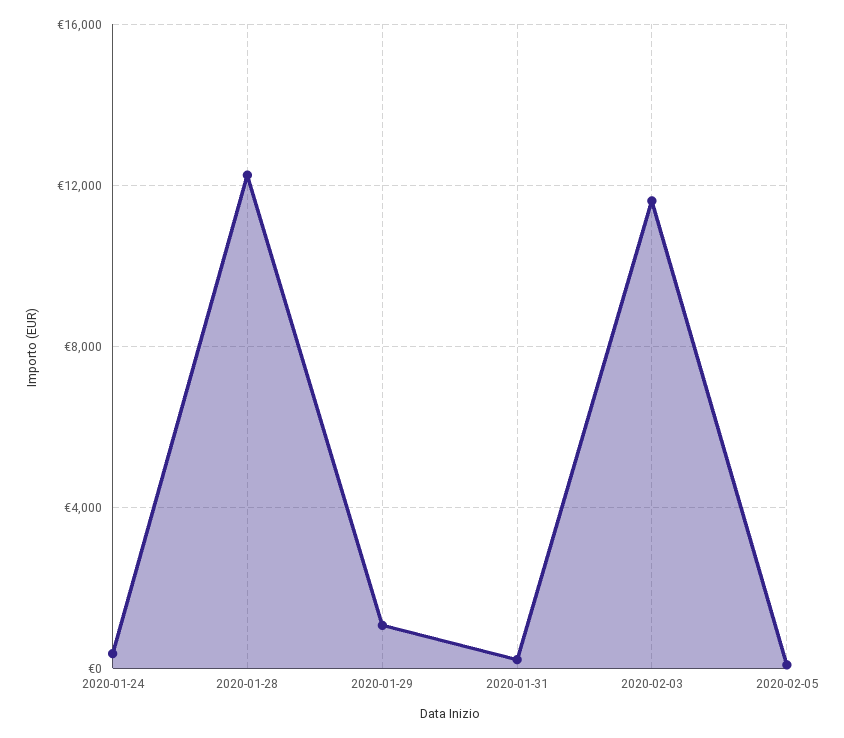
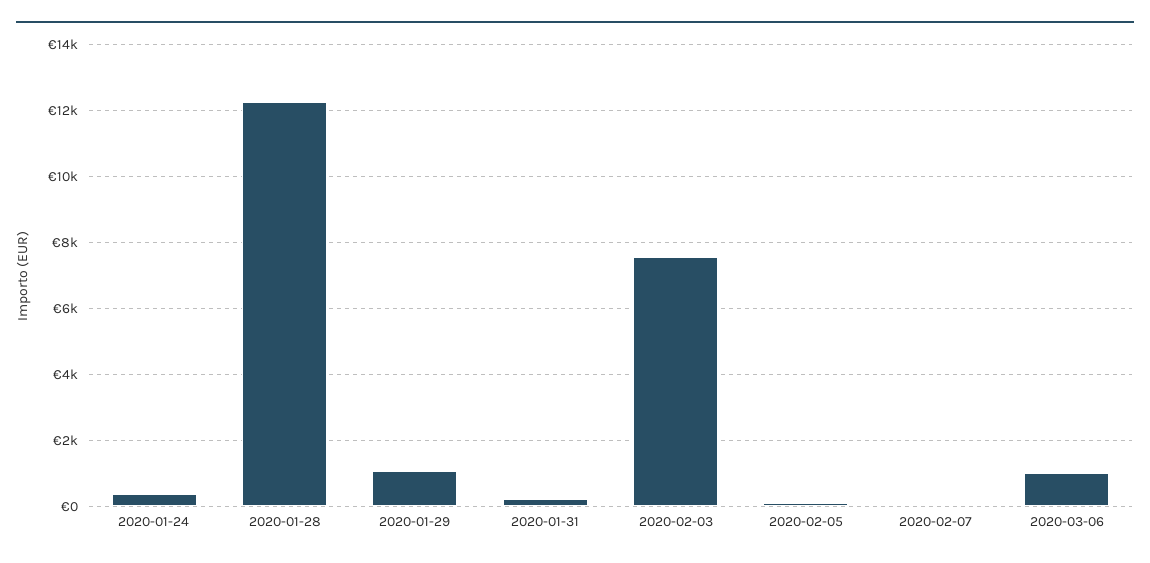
2020-02-03: 11500 -> 7600
2020-02-07: none -> 0
2020-03-06: none -> 1000

